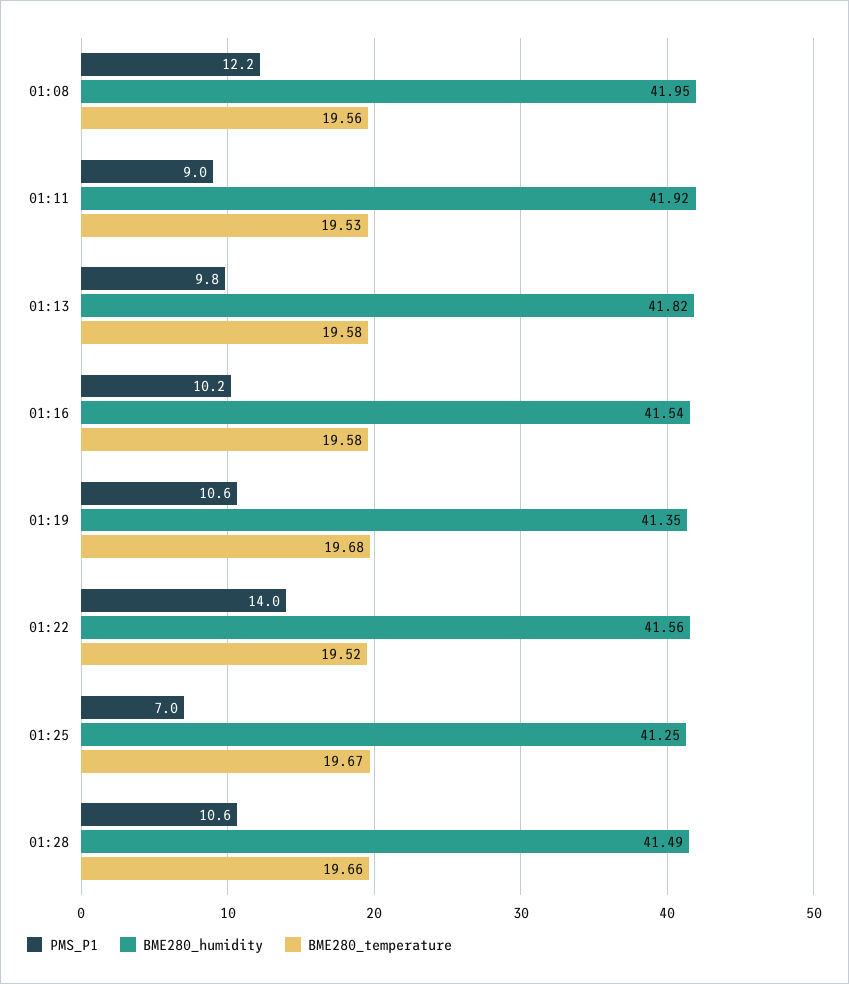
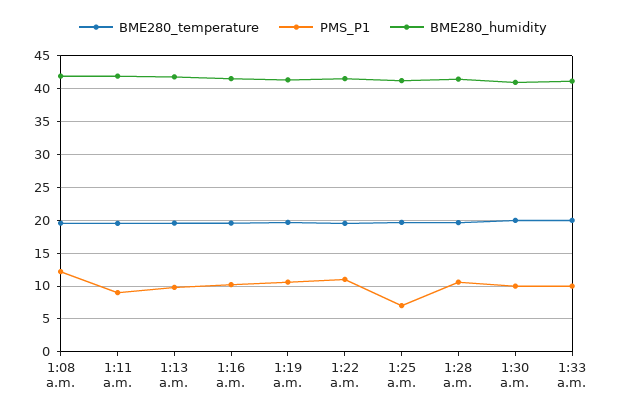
PMS_P1, 01:22: 14 -> 11
BME280_temperature, 1:30 a.m.: none -> 20
PMS_P1, 1:30 a.m.: none -> 10
BME280_humidity, 1:30 a.m.: none -> 41
BME280_temperature, 1:33 a.m.: none -> 20
PMS_P1, 1:33 a.m.: none -> 10
BME280_humidity, 1:33 a.m.: none -> 41

